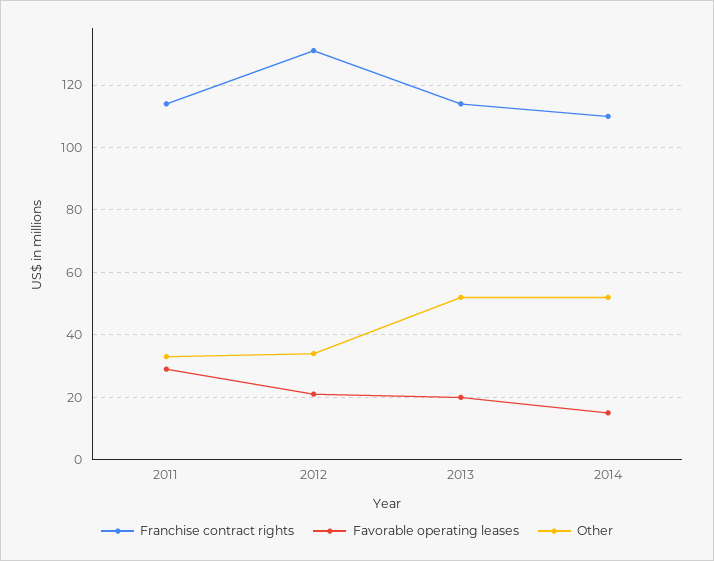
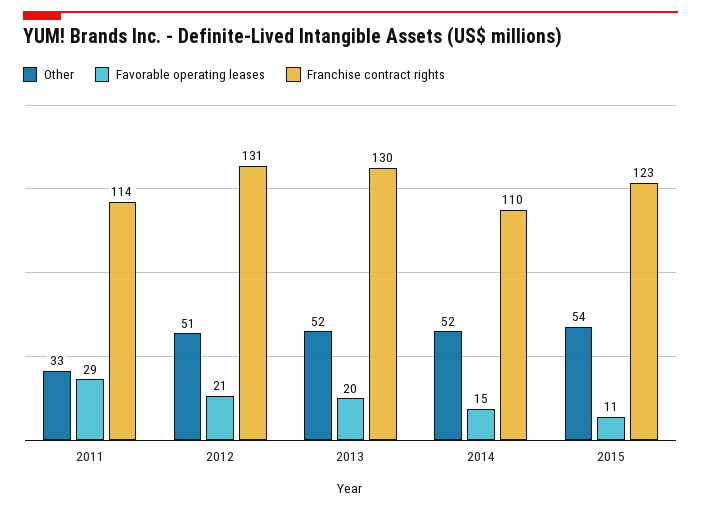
Other, 2012: 35 -> 51
Franchise contract rights, 2013: 115 -> 130
Other, 2015: none -> 54
Favorable operating leases, 2015: none -> 11
Franchise contract rights, 2015: none -> 123

